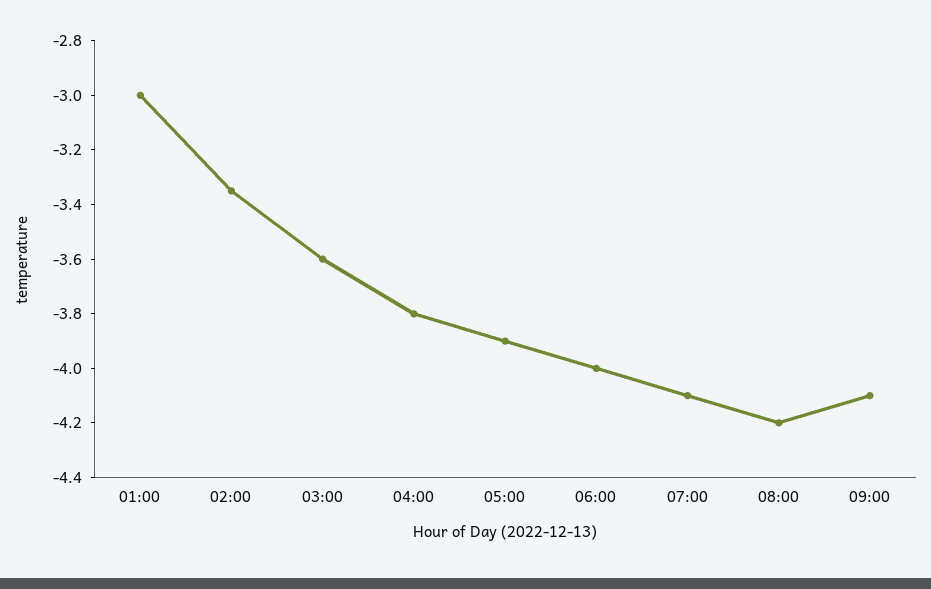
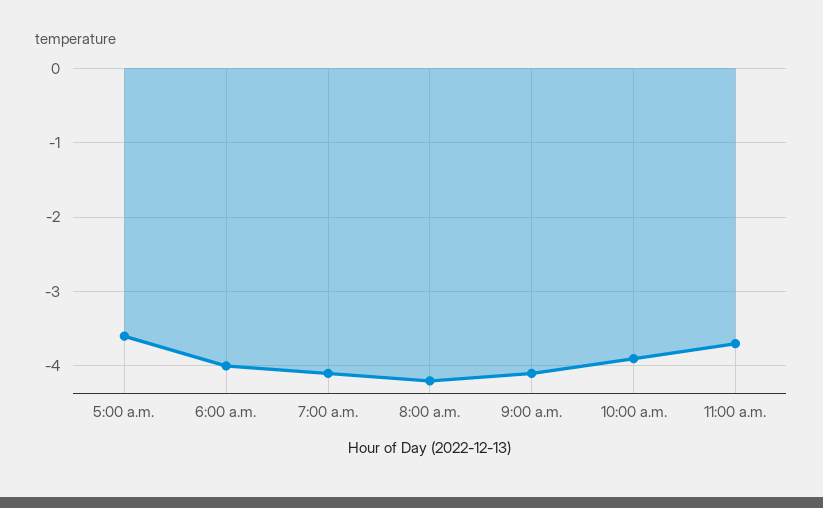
01:00: -3 -> none
02:00: -3.35 -> none
03:00: -3.6 -> none
04:00: -3.8 -> none
05:00: -3.9 -> -3.6
10:00 a.m.: none -> -3.9
11:00 a.m.: none -> -3.7

